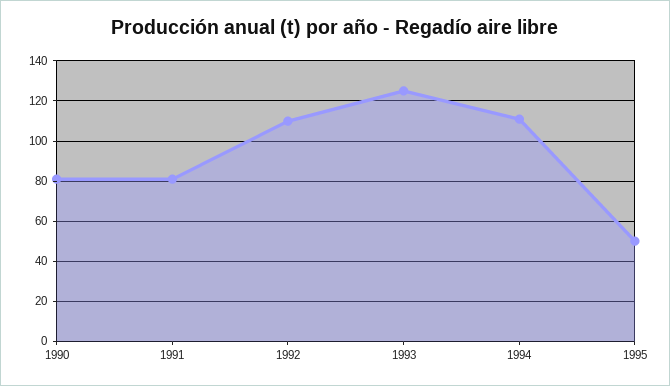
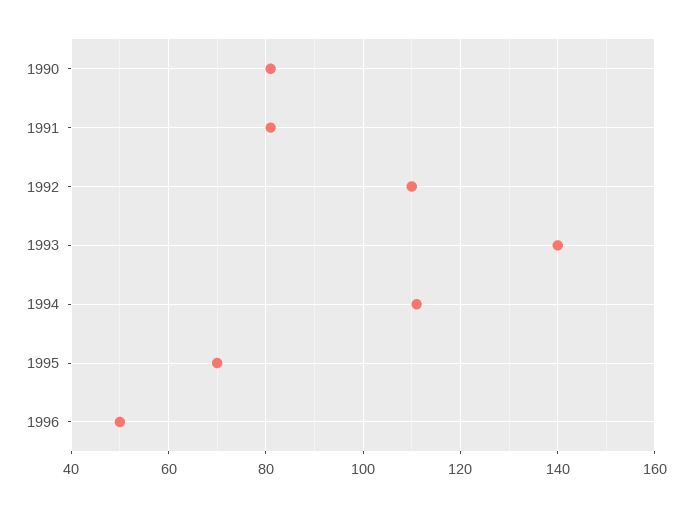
1993: 125 -> 140
1995: 50 -> 70
1996: none -> 50

